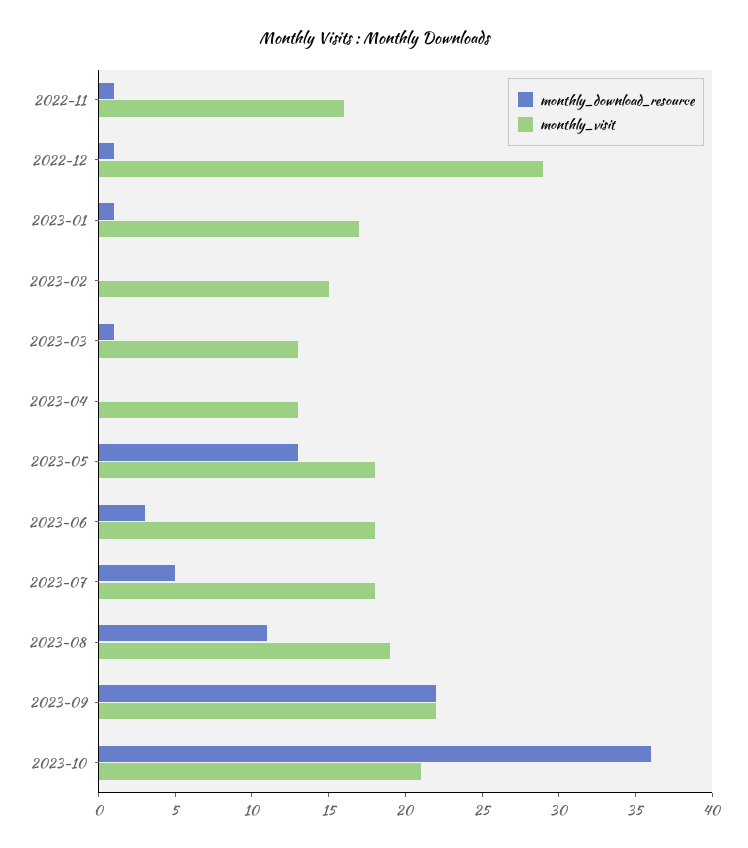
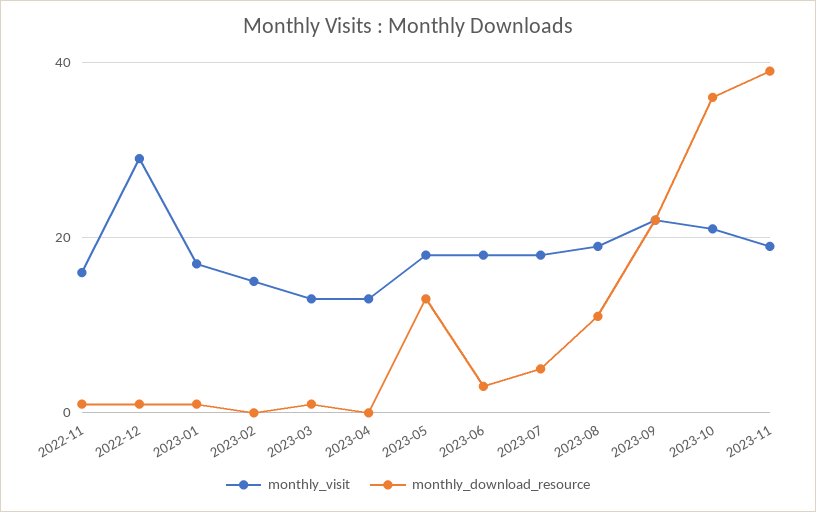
monthly_visit, 2023-11: none -> 20
monthly_download_resource, 2023-11: none -> 40

